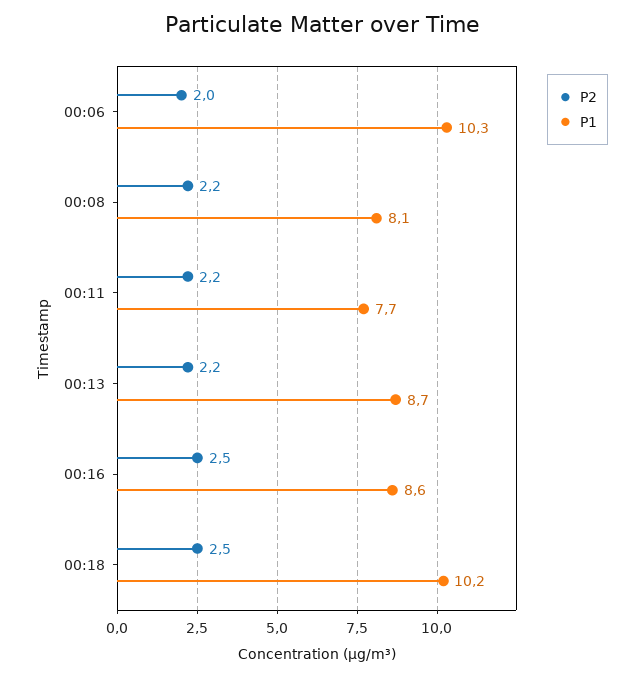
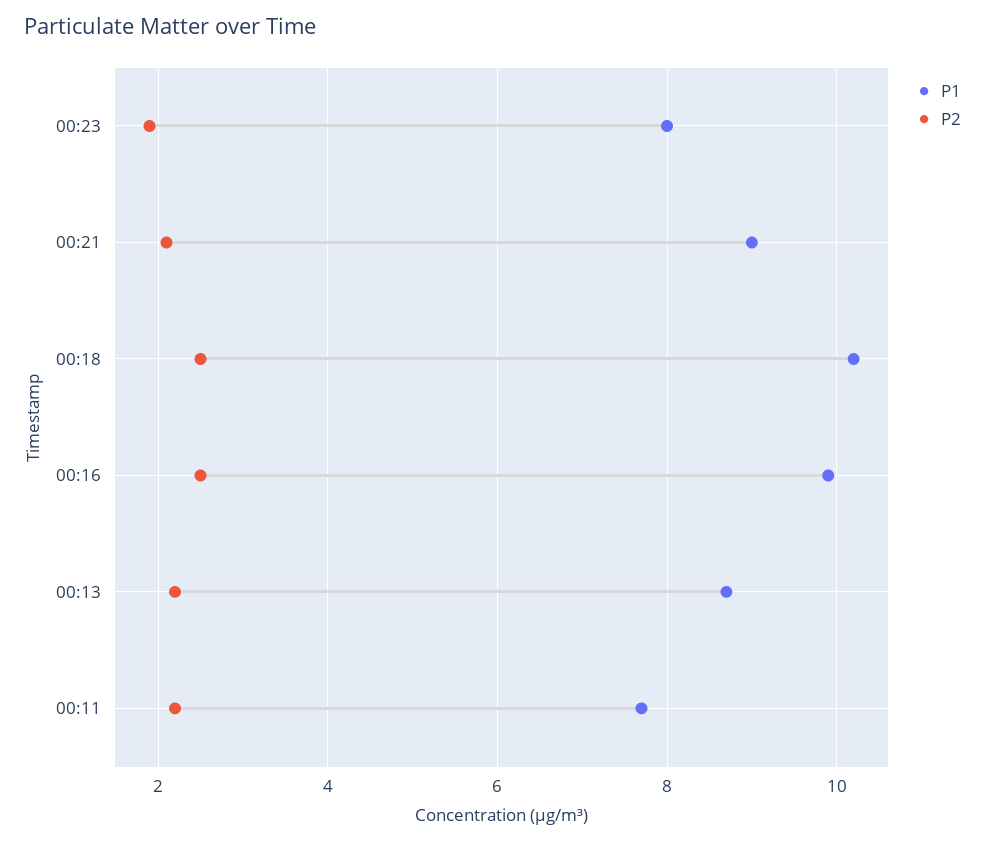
P2, 00:06: 2 -> none
P1, 00:06: 10.3 -> none
P2, 00:08: 2.2 -> none
P1, 00:08: 8.1 -> none
P1, 00:16: 8.6 -> 10
P1, 00:23: none -> 8
P2, 00:23: none -> 2
P1, 00:21: none -> 9
P2, 00:21: none -> 2

